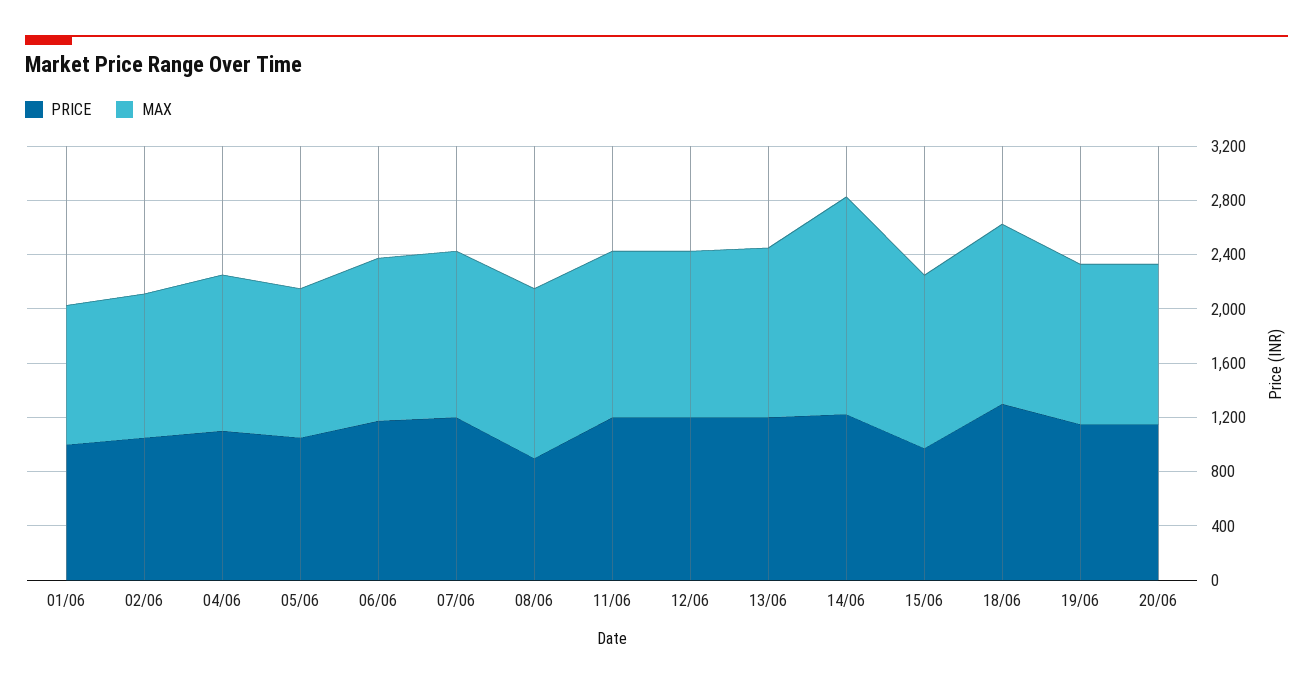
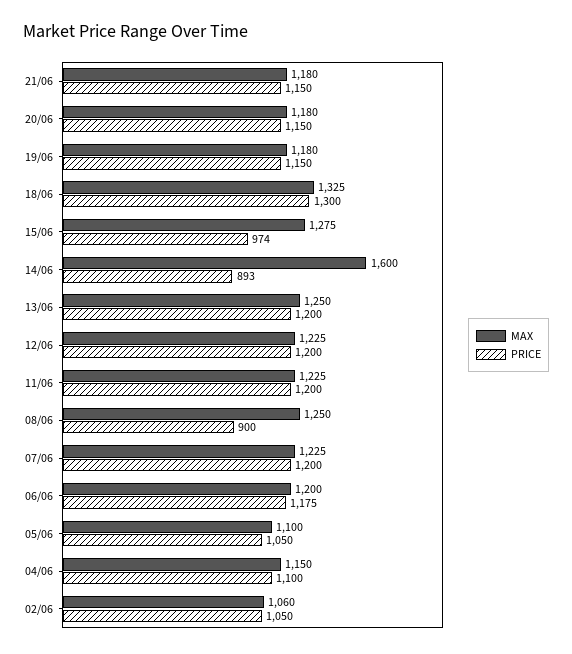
PRICE, 01/06: 1000 -> none
MAX, 01/06: 1000 -> none
PRICE, 14/06: 1200 -> 893
MAX, 21/06: none -> 1180
PRICE, 21/06: none -> 1150

